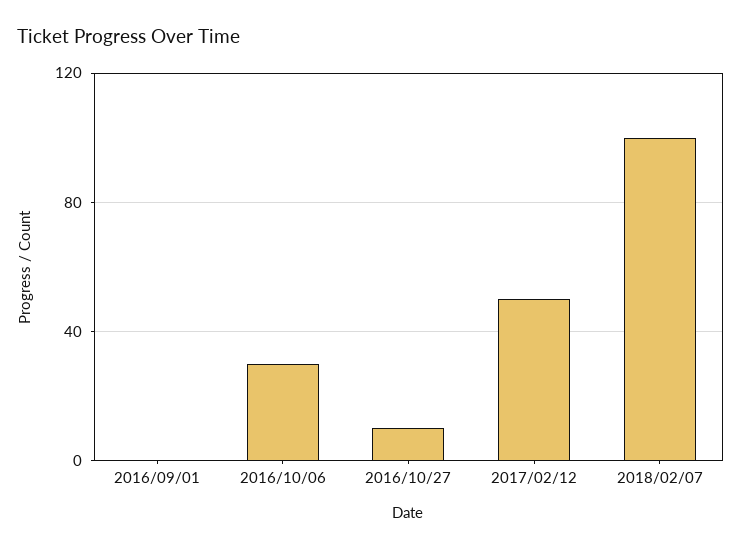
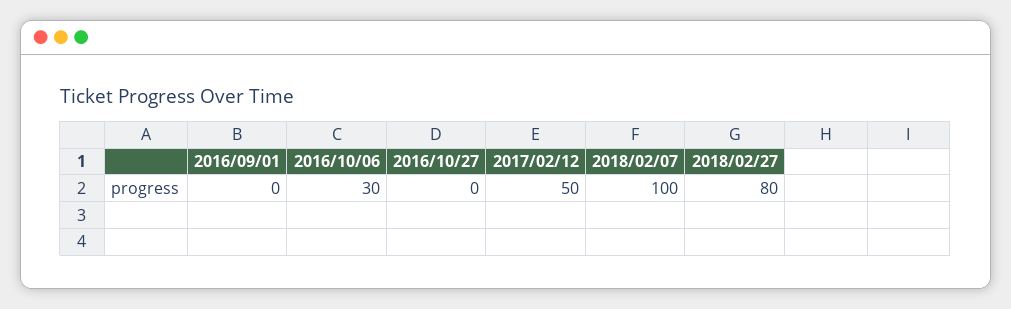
2016/10/27: 10 -> 0
2018/02/27: none -> 80

